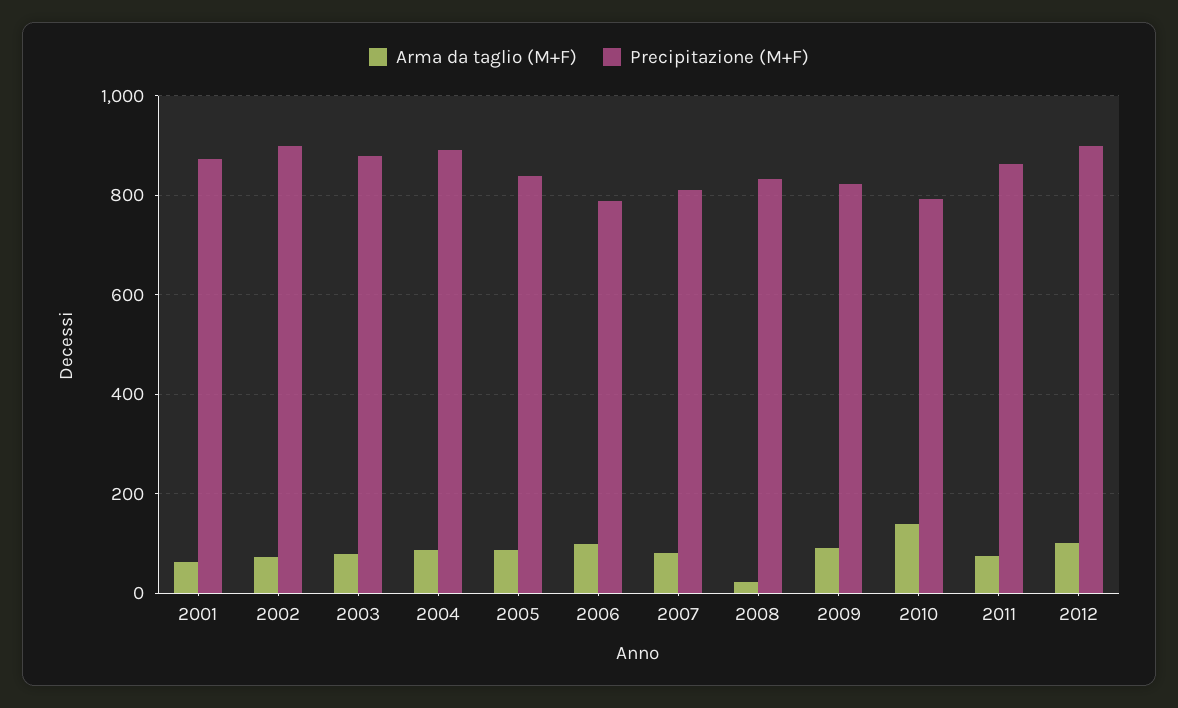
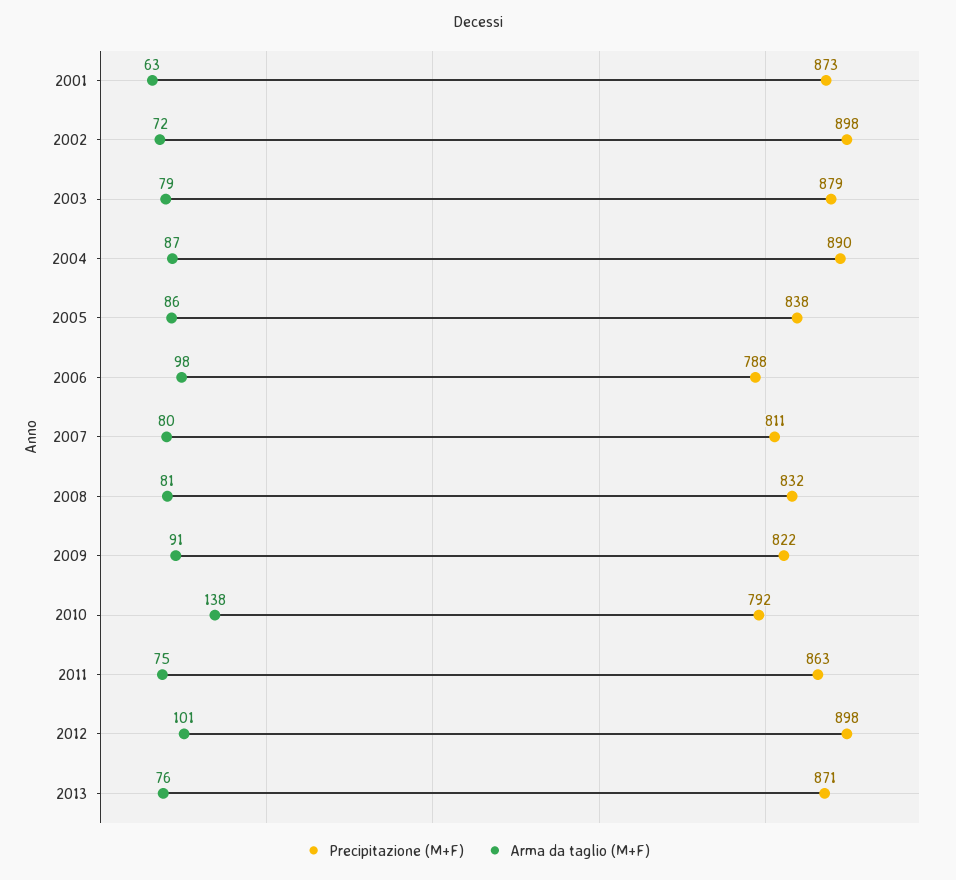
Arma da taglio (M+F), 2008: 20 -> 81
Precipitazione (M+F), 2013: none -> 871
Arma da taglio (M+F), 2013: none -> 76

